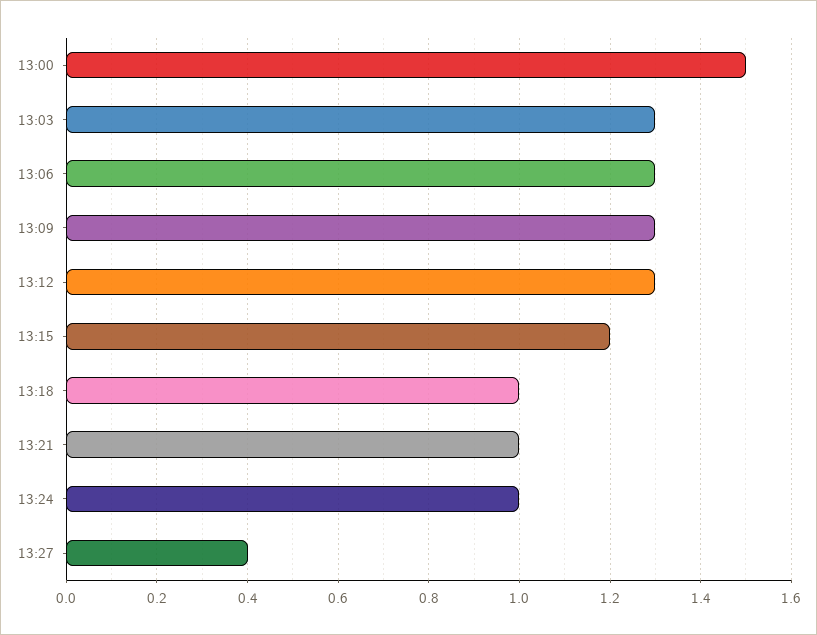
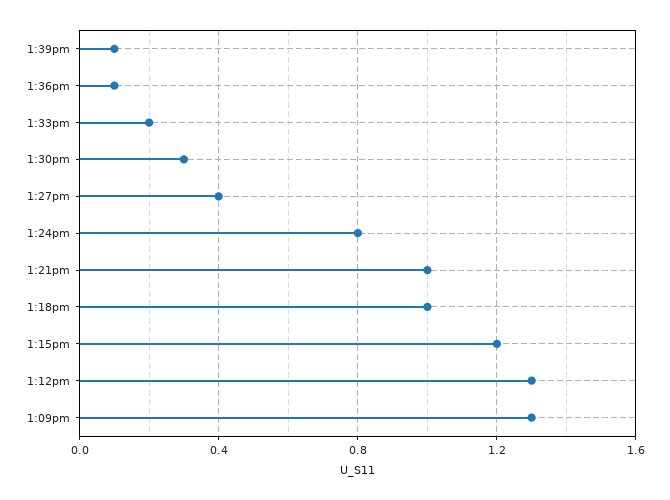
13:00: 1.5 -> none
13:03: 1.3 -> none
13:06: 1.3 -> none
13:24: 1 -> 0.8
1:39pm: none -> 0.1
1:36pm: none -> 0.1
1:33pm: none -> 0.2
1:30pm: none -> 0.3

